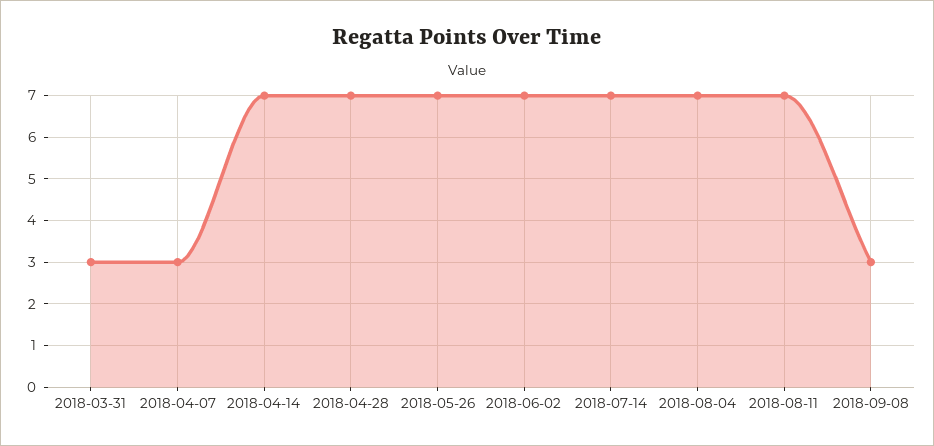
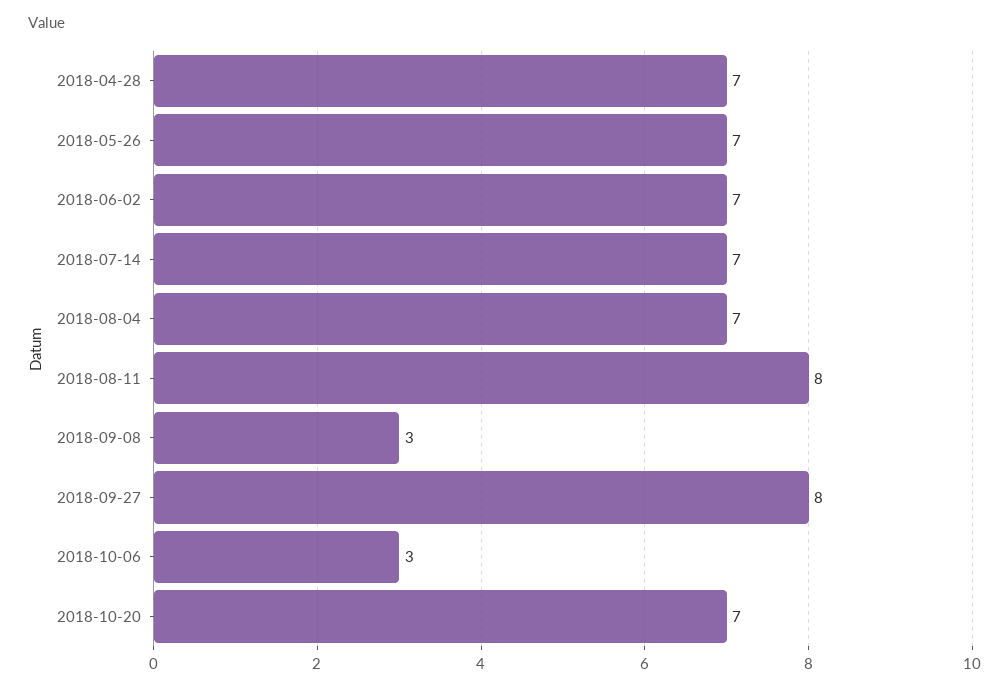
2018-03-31: 3 -> none
2018-04-07: 3 -> none
2018-04-14: 7 -> none
2018-08-11: 7 -> 8
2018-09-27: none -> 8
2018-10-06: none -> 3
2018-10-20: none -> 7

